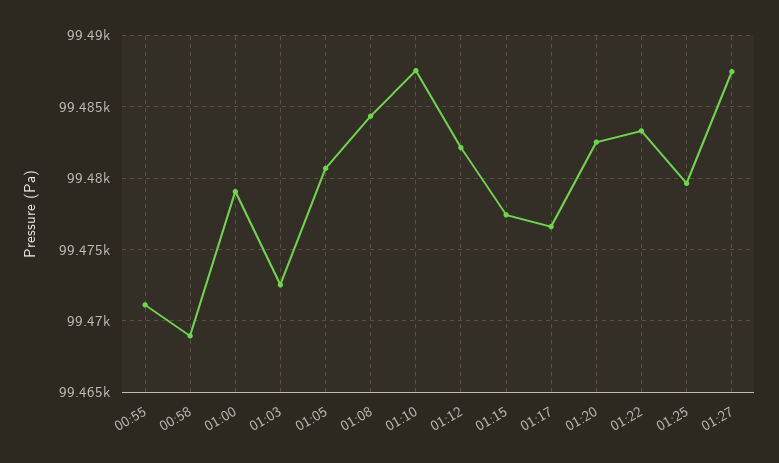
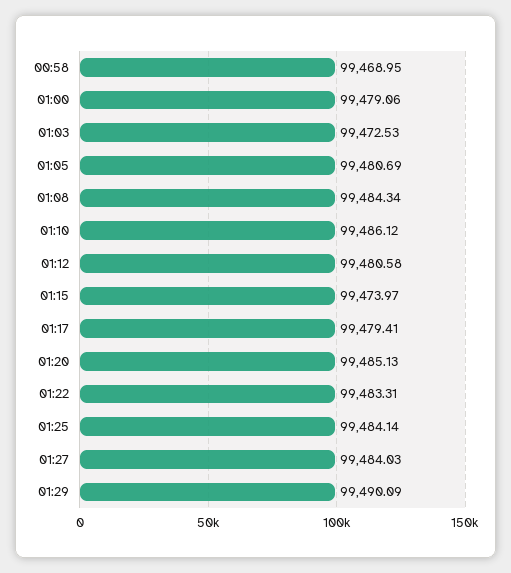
00:55: 99471 -> none
01:10: 99487.5 -> 99486.12
01:12: 99482 -> 99480.58
01:15: 99477.5 -> 99473.97
01:17: 99476.5 -> 99479.41
01:20: 99482.5 -> 99485.13
01:25: 99479.5 -> 99484.14
01:27: 99487.5 -> 99484.03
01:29: none -> 99490.09

